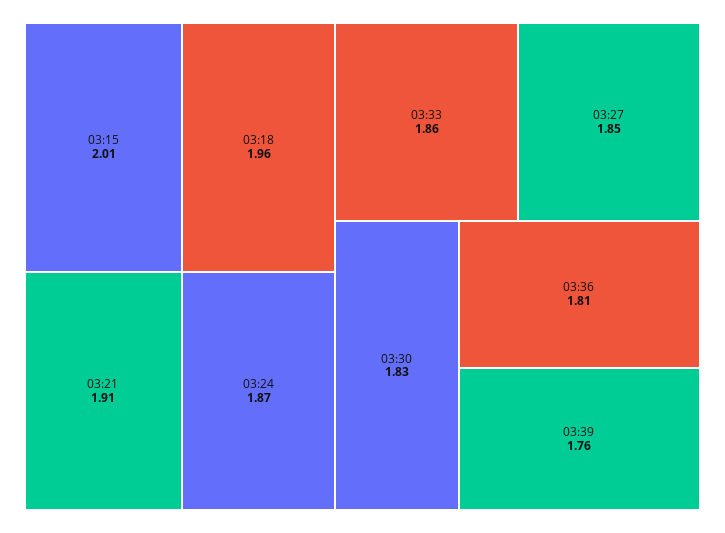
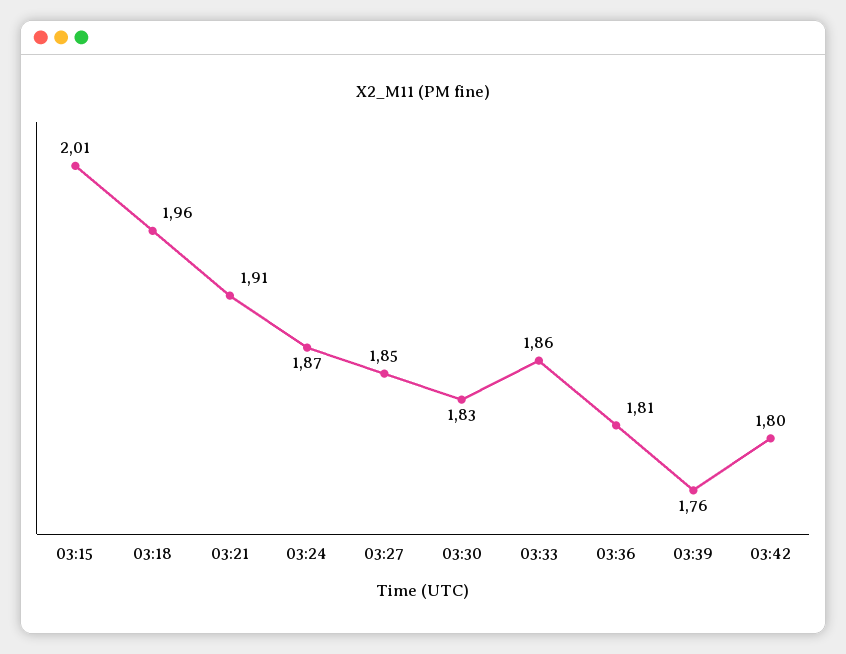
03:42: none -> 1.8

